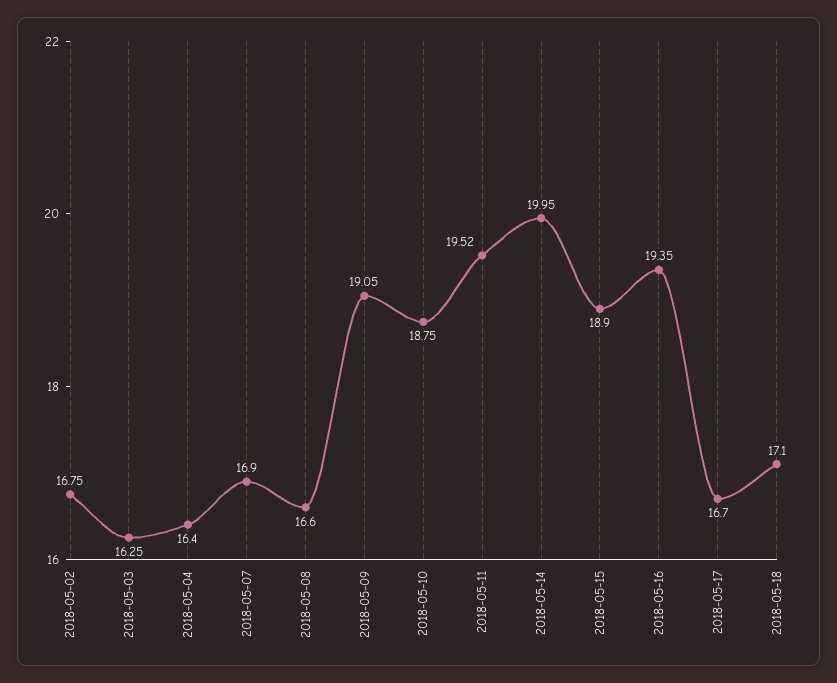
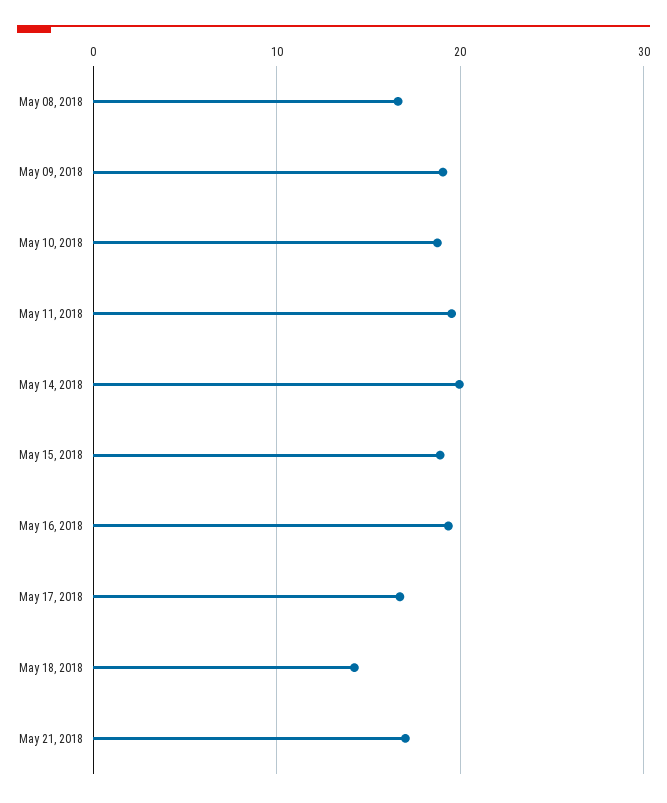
2018-05-02: 16.75 -> none
2018-05-03: 16.25 -> none
2018-05-04: 16.4 -> none
2018-05-07: 16.9 -> none
2018-05-18: 17.1 -> 14
May 21, 2018: none -> 17

